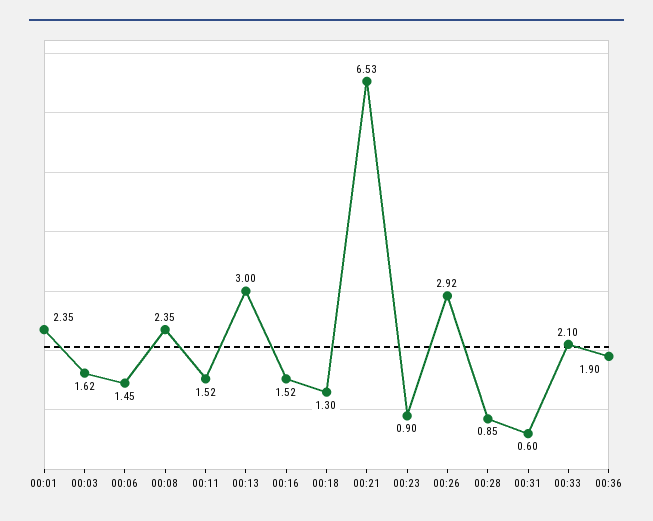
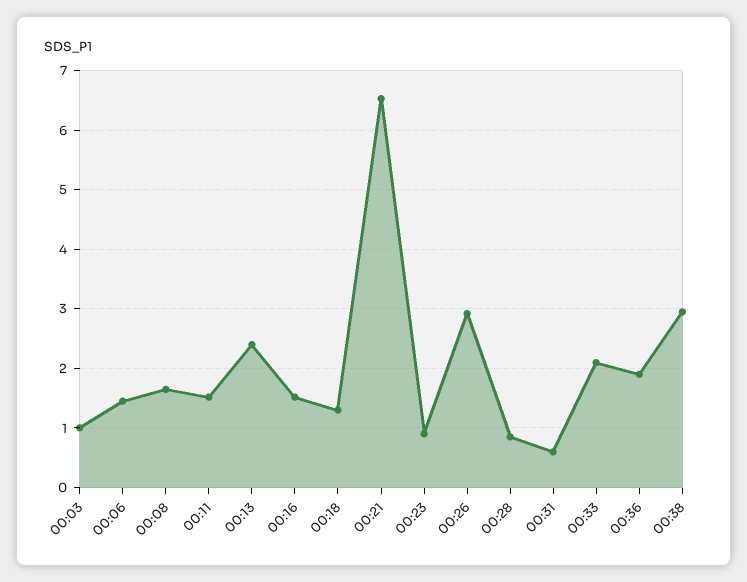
00:01: 2.35 -> none
00:03: 1.62 -> 1
00:08: 2.35 -> 1.6
00:13: 3 -> 2.4
00:38: none -> 3

